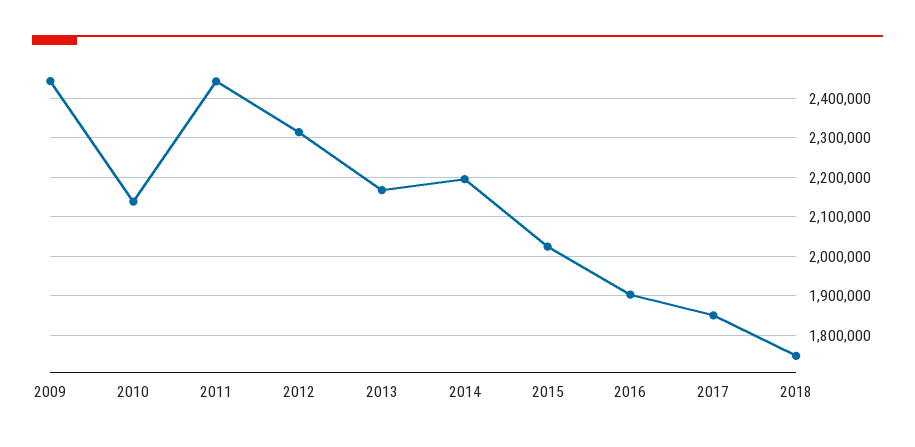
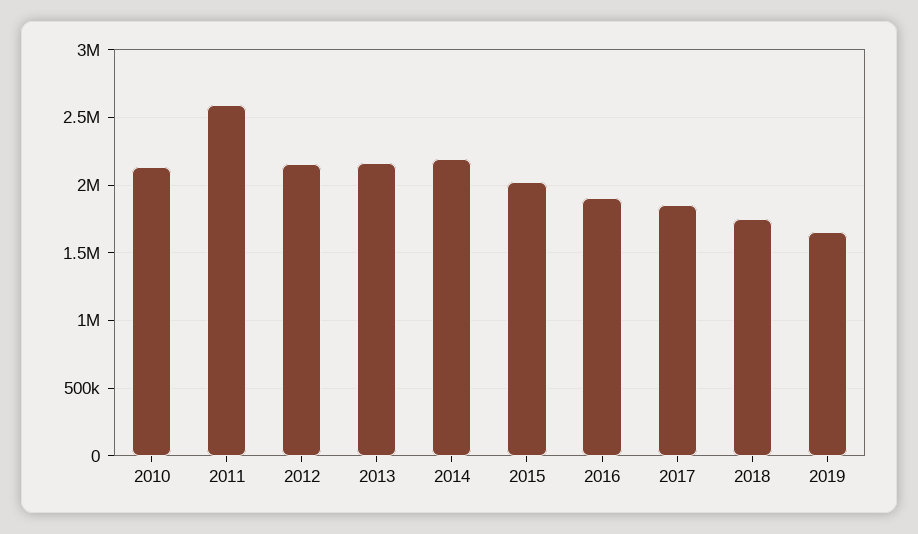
2009: 2440000 -> none
2011: 2440000 -> 2600000
2012: 2320000 -> 2150000
2019: none -> 1650000

